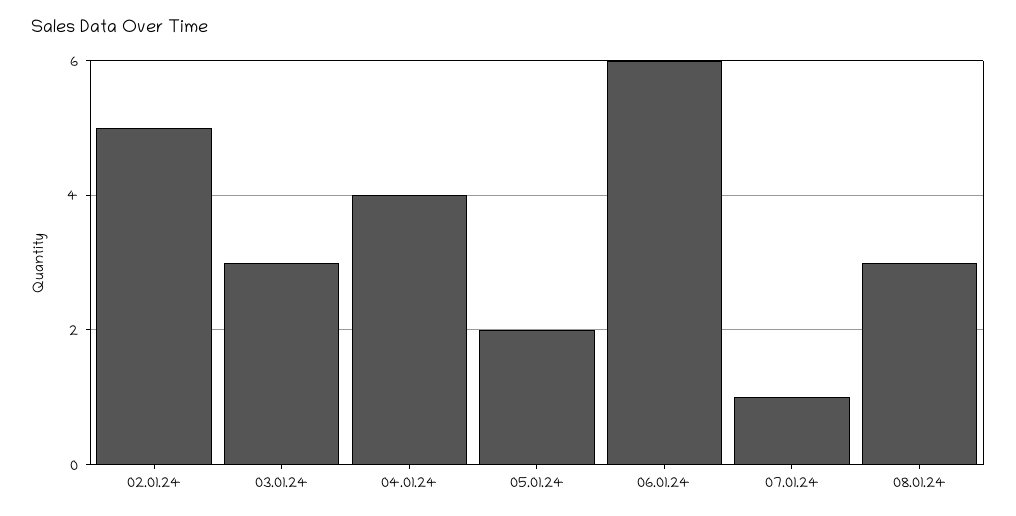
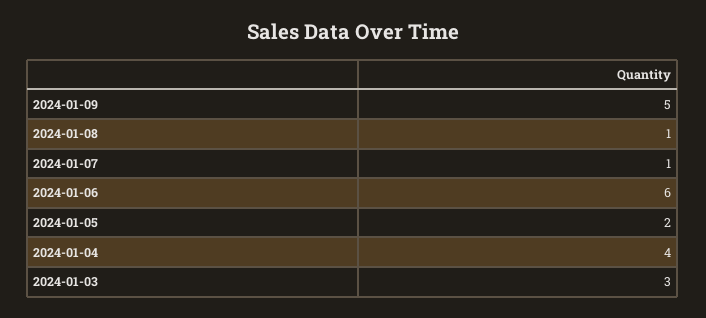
02.01.24: 5 -> none
08.01.24: 3 -> 1
2024-01-09: none -> 5

